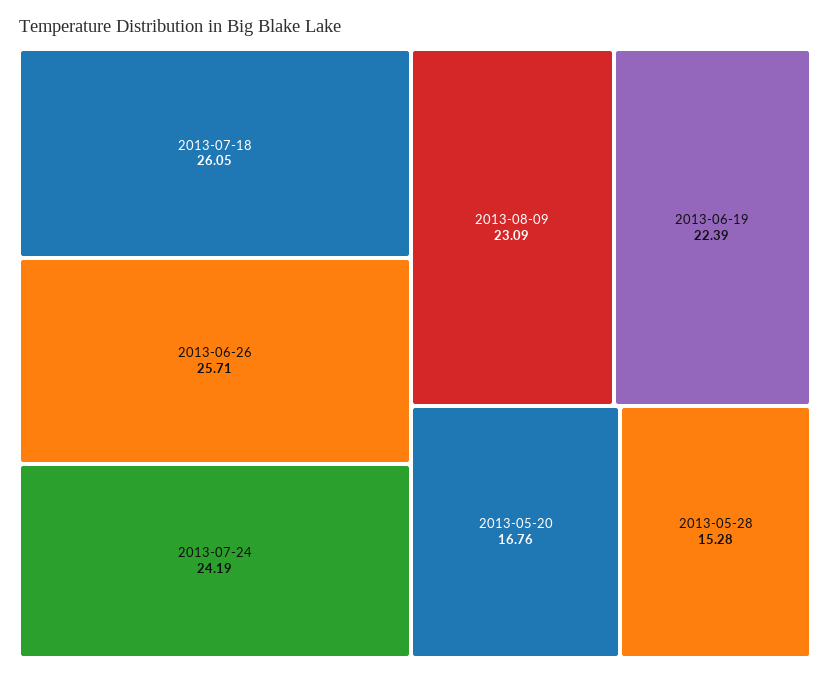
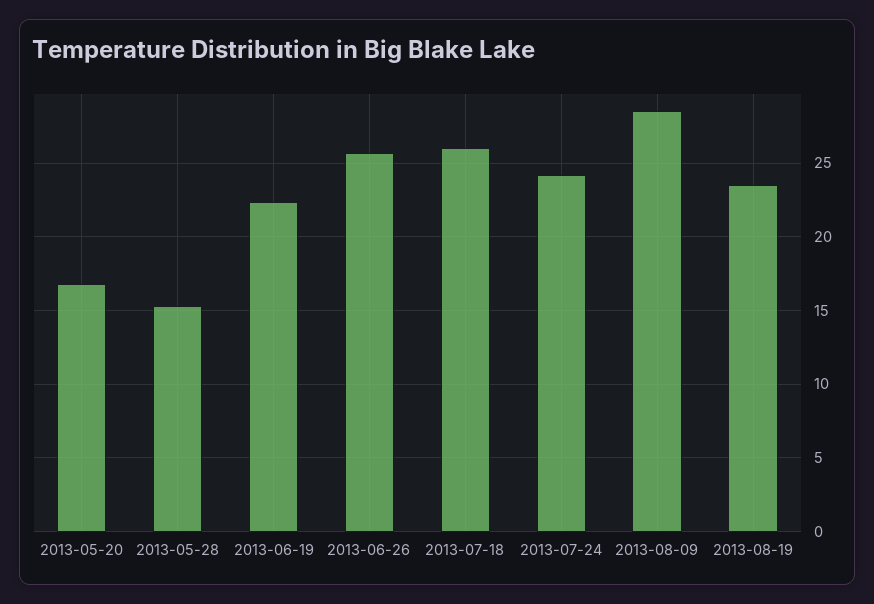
2013-08-09: 23.09 -> 28.5
2013-08-19: none -> 23.5

